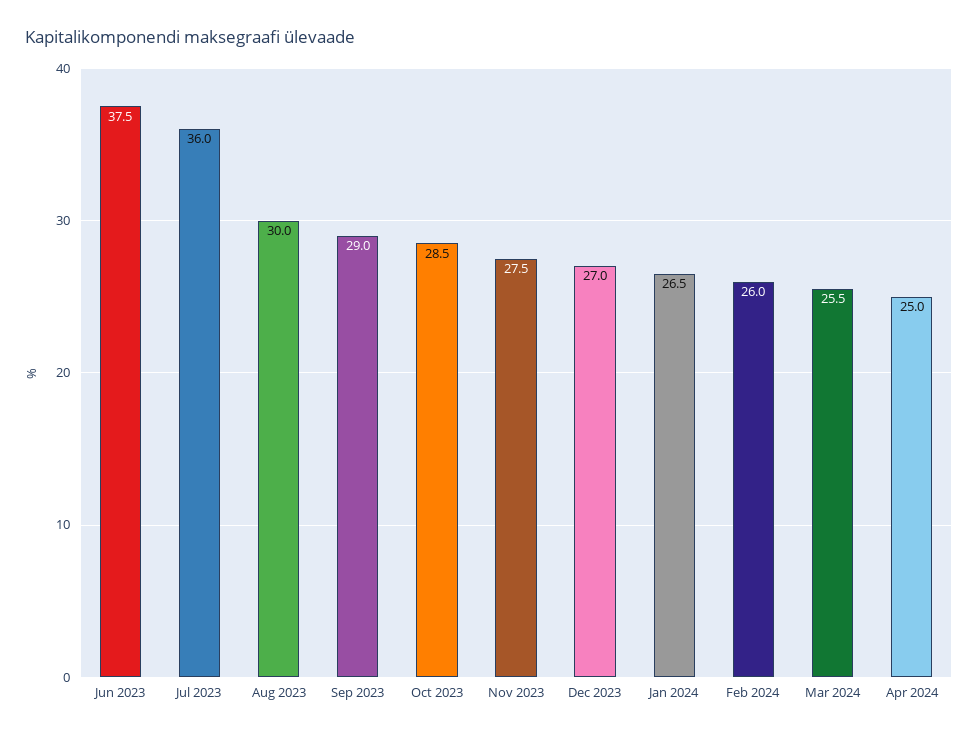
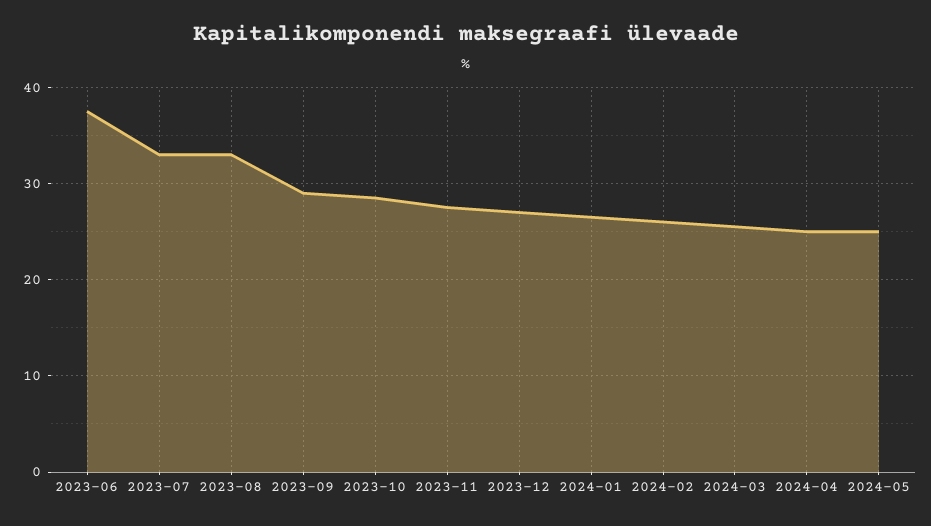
Jul 2023: 36 -> 33
Aug 2023: 30 -> 33
2024-05: none -> 25

